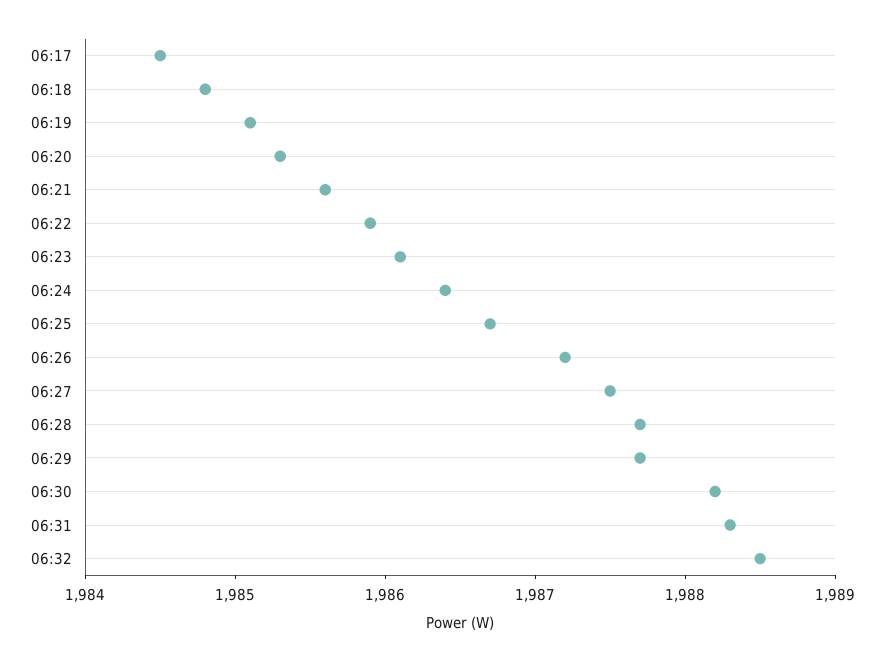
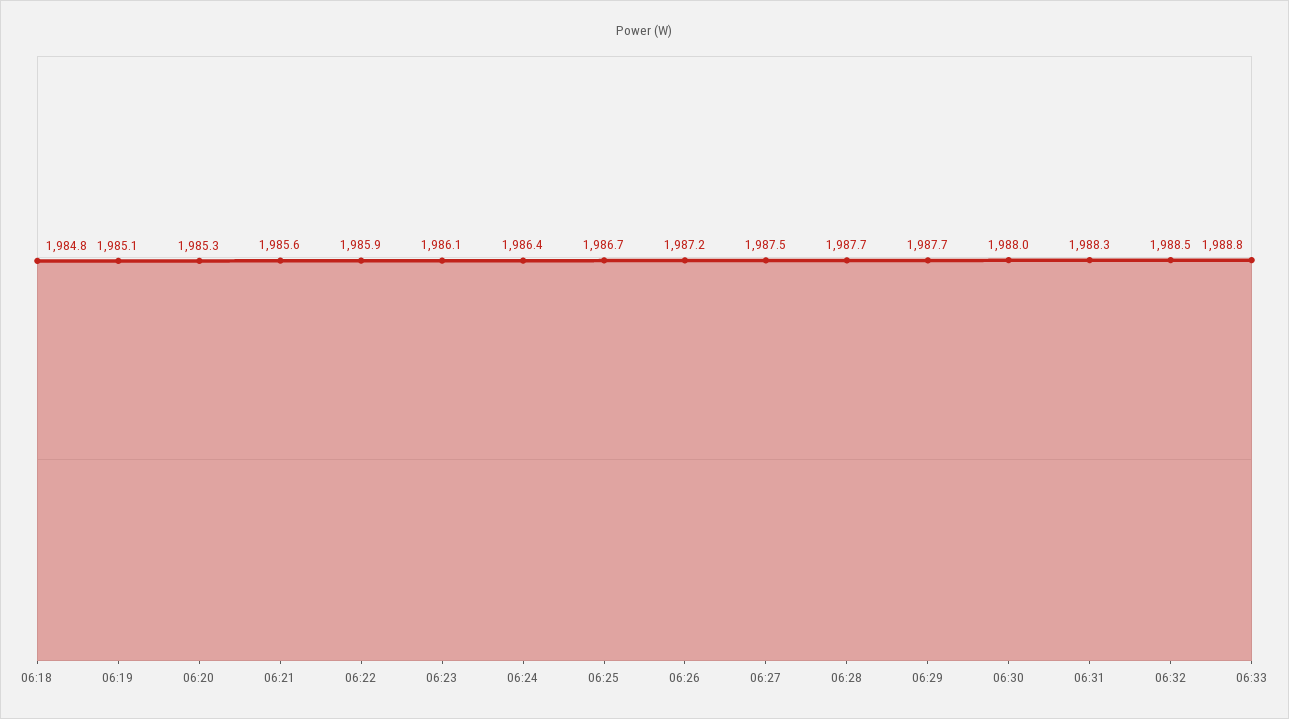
06:17: 1984.5 -> none
06:30: 1988.2 -> 1988
06:33: none -> 1988.8

